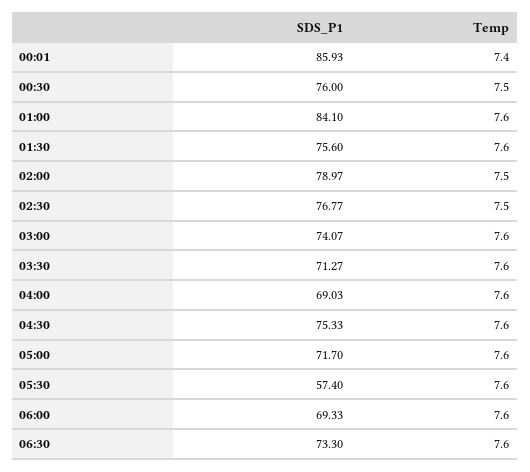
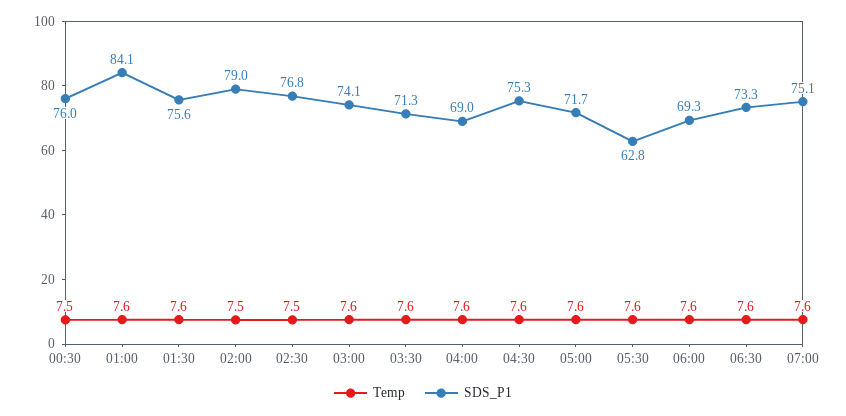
SDS_P1, 00:01: 85.93 -> none
Temp, 00:01: 7.4 -> none
SDS_P1, 05:30: 57.4 -> 62.8
Temp, 07:00: none -> 7.6
SDS_P1, 07:00: none -> 75.1

